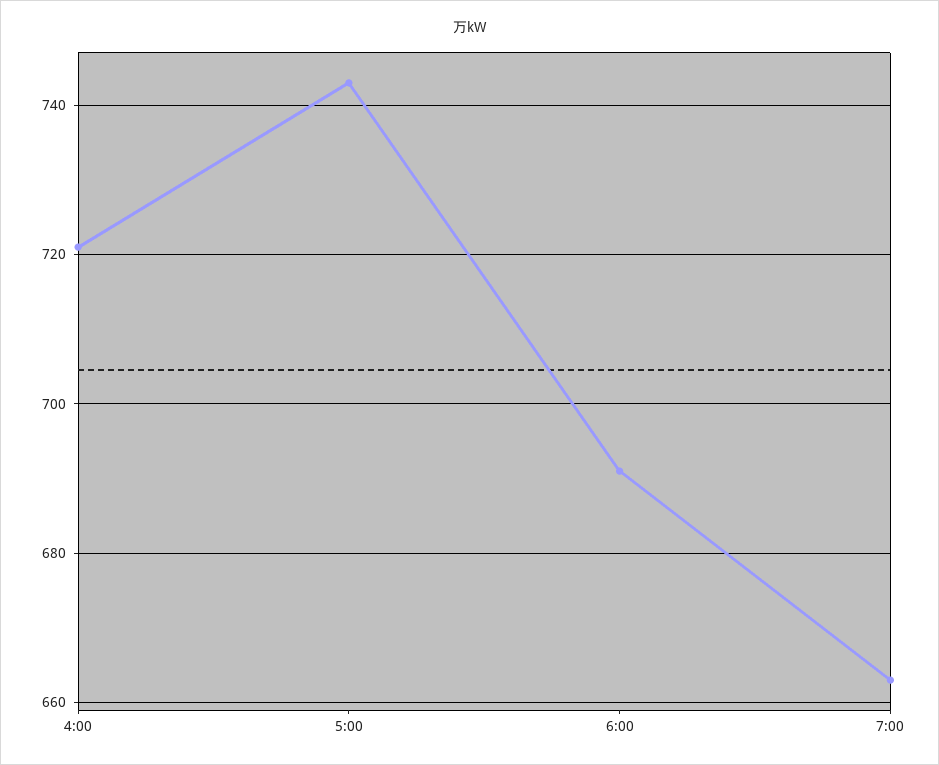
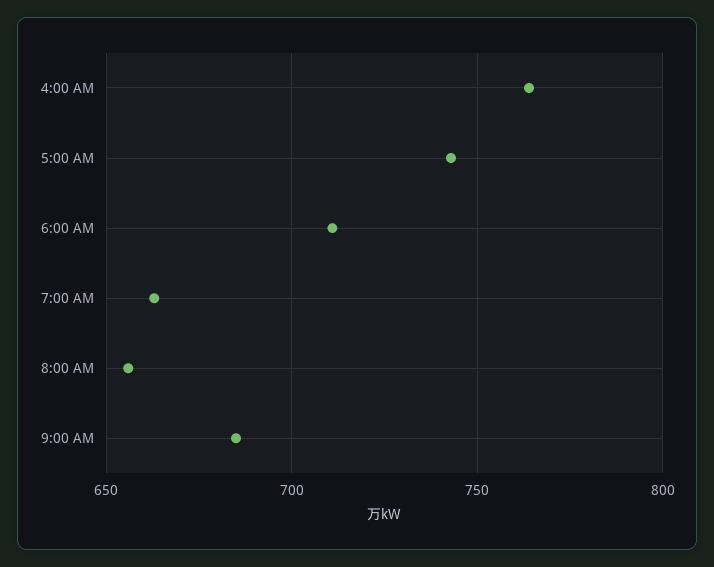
4:00: 720 -> 765
6:00: 690 -> 710
8:00 AM: none -> 655
9:00 AM: none -> 685

